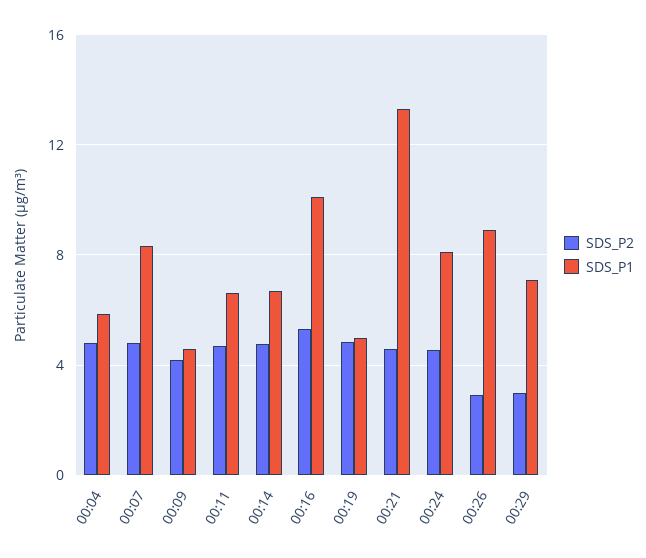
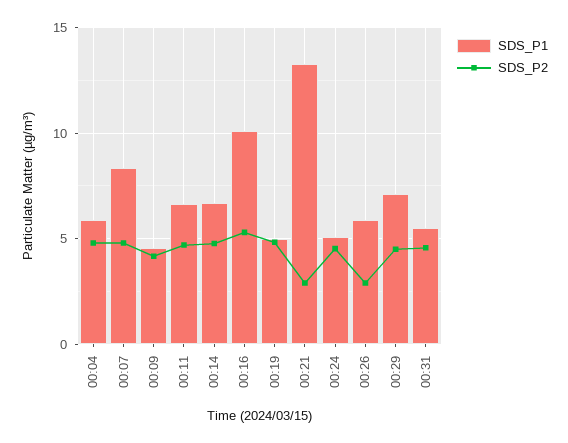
SDS_P2, 00:21: 4.5 -> 3
SDS_P1, 00:24: 8 -> 5
SDS_P1, 00:26: 9 -> 6
SDS_P2, 00:29: 3 -> 4.5
SDS_P1, 00:31: none -> 5.5
SDS_P2, 00:31: none -> 4.5

